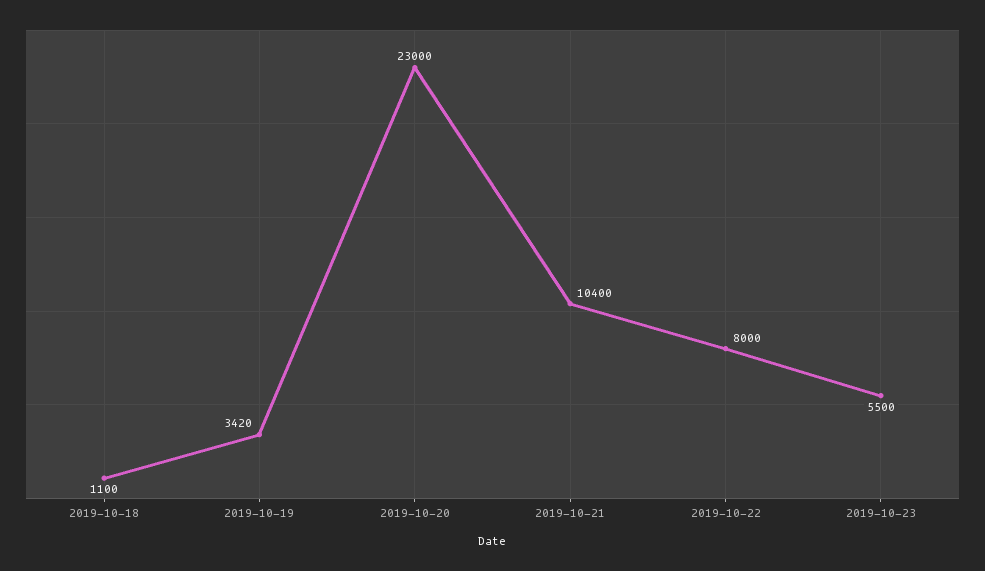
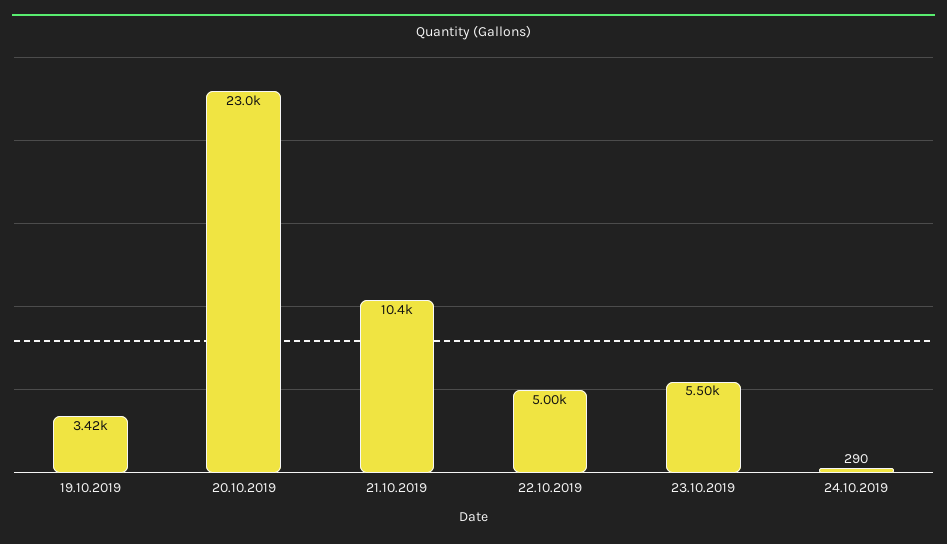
2019-10-18: 1100 -> none
2019-10-22: 8000 -> 5000
24.10.2019: none -> 290

